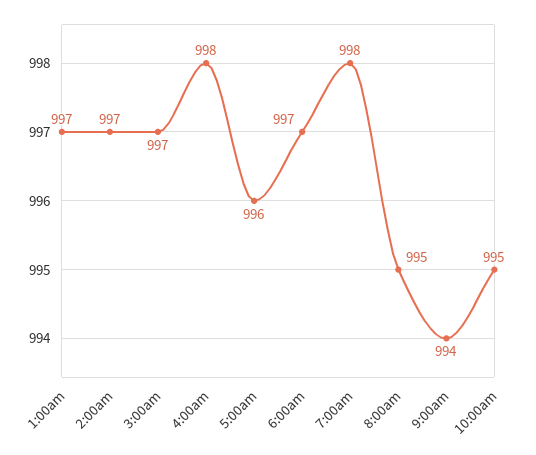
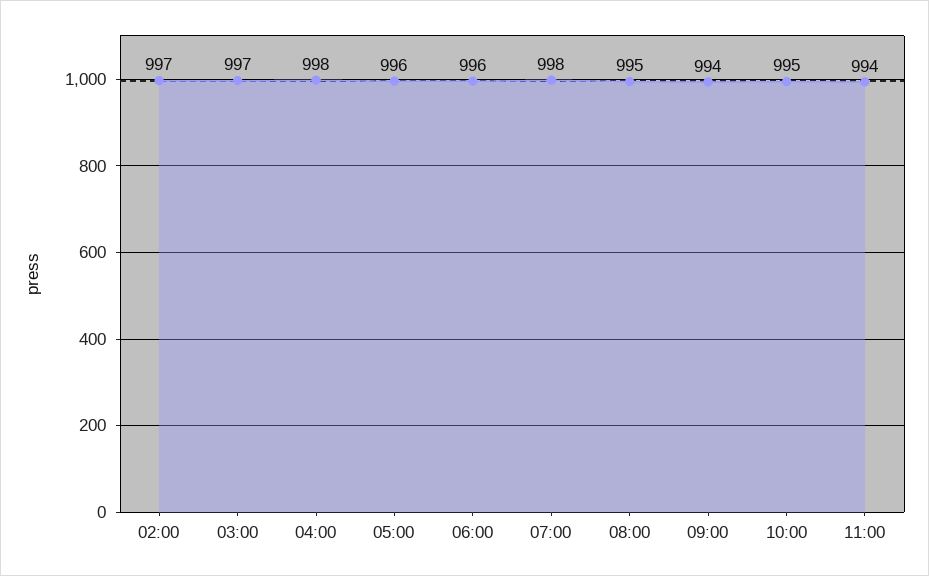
1:00am: 997 -> none
6:00am: 997 -> 996
11:00: none -> 994

